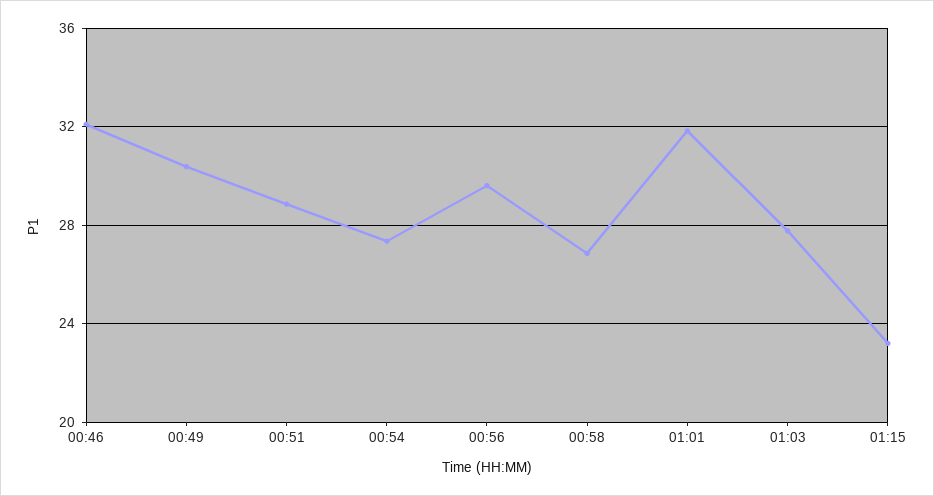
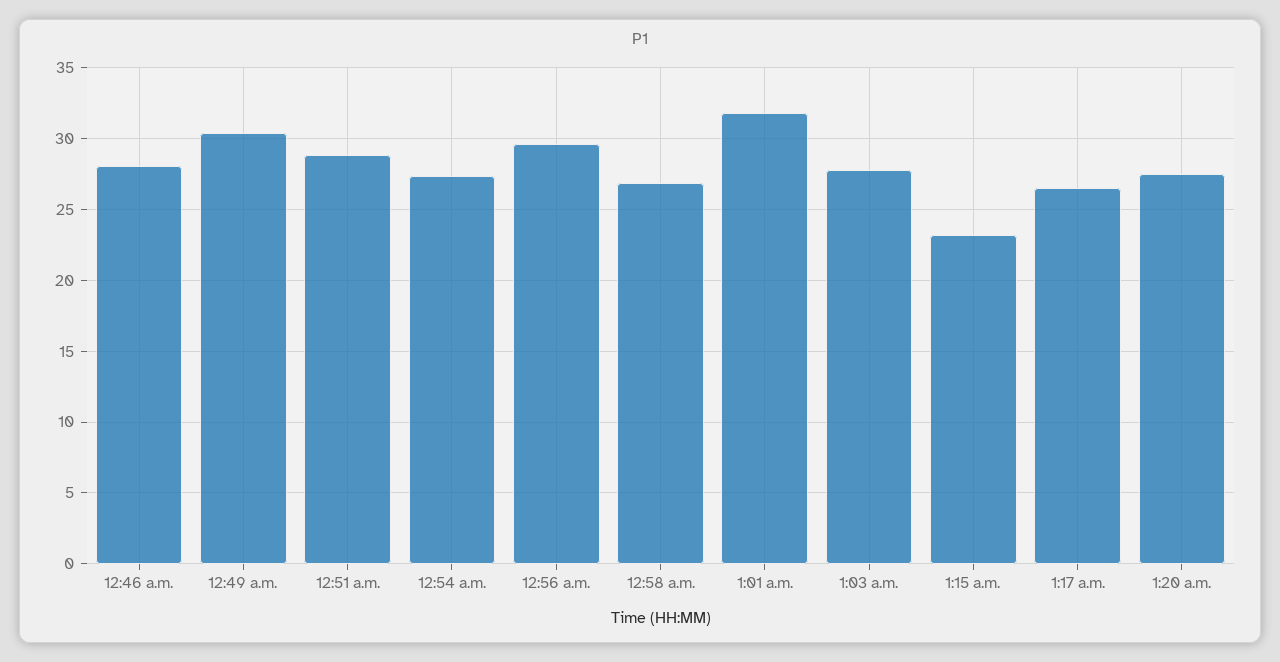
00:46: 32 -> 28
1:17 a.m.: none -> 26.5
1:20 a.m.: none -> 27.5

